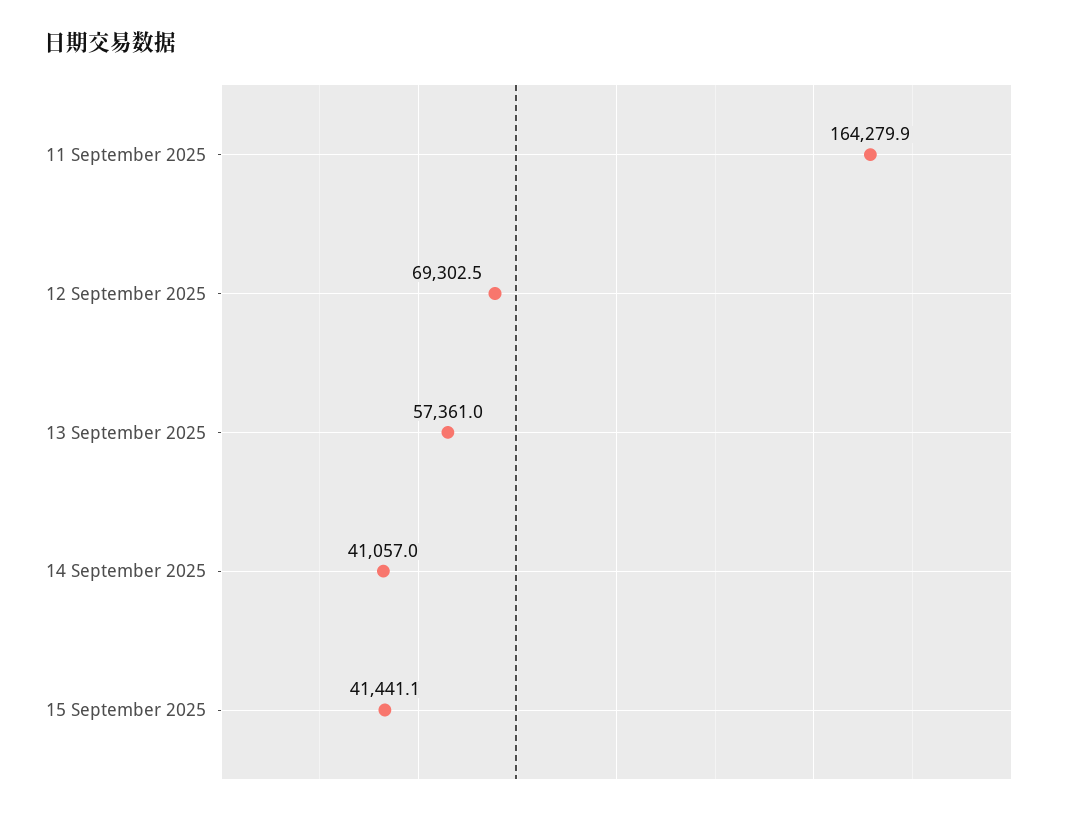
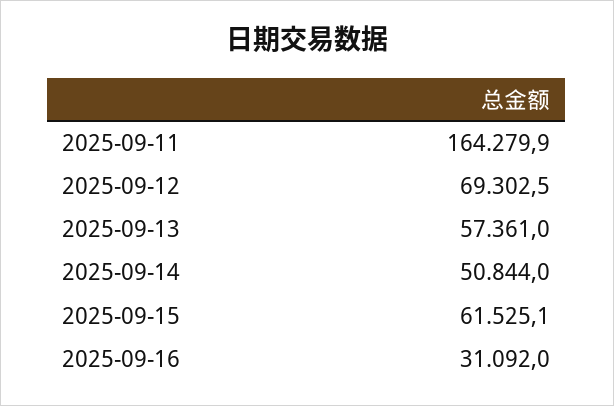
14 September 2025: 41057 -> 50844
15 September 2025: 41441.1 -> 61525.1
2025-09-16: none -> 31092

